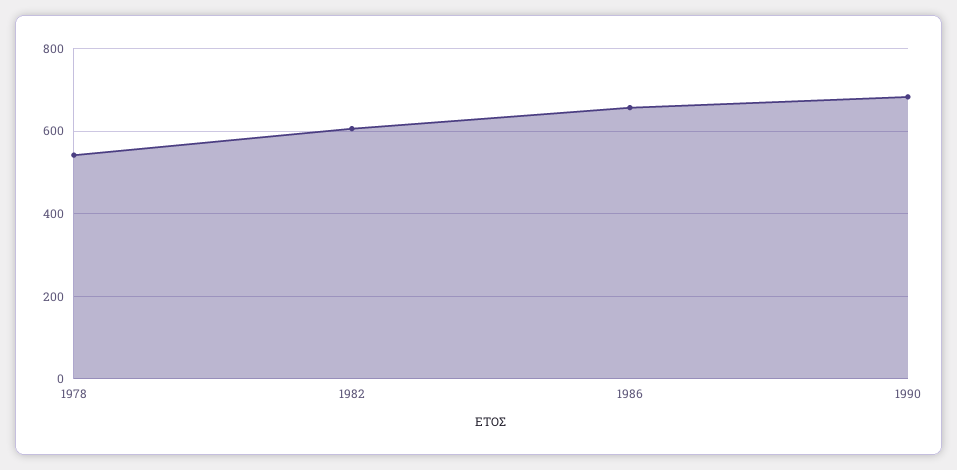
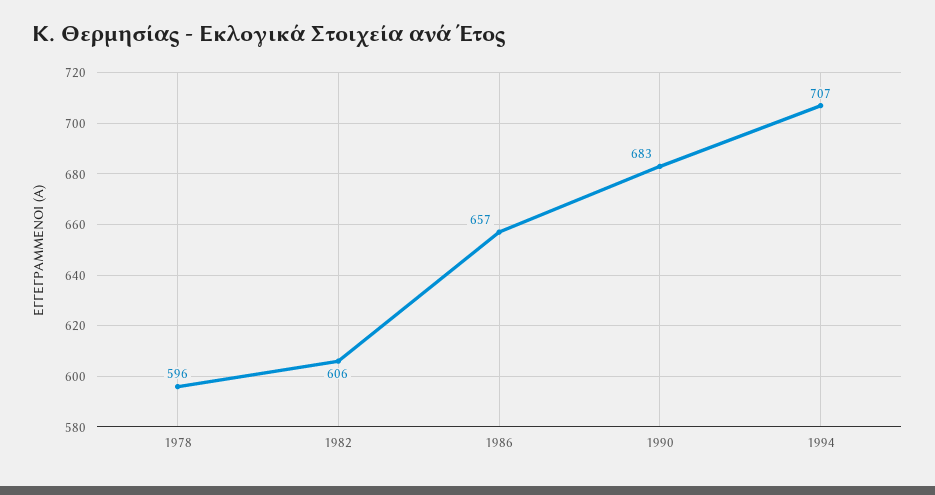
1978: 540 -> 596
1994: none -> 707

